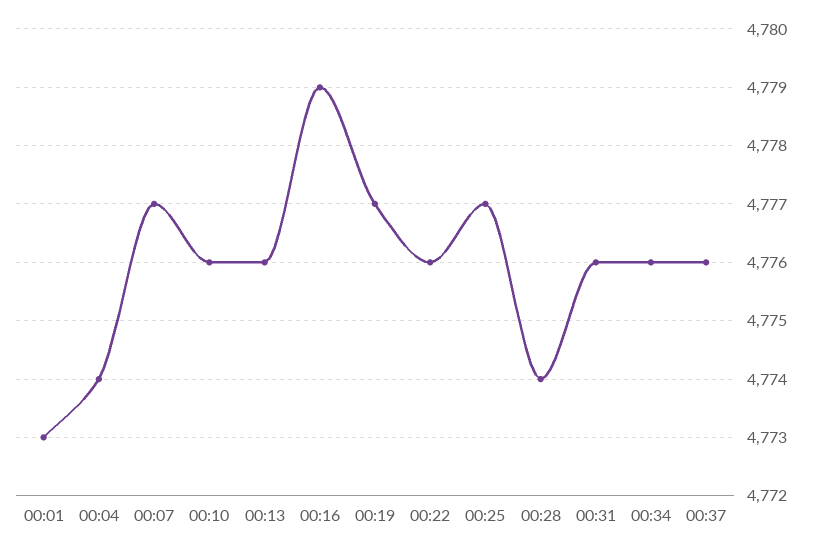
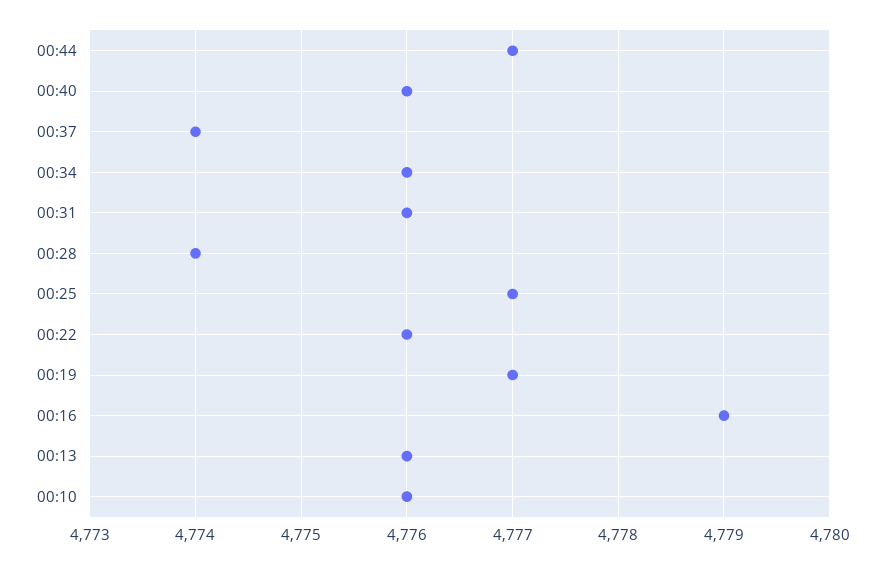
00:01: 4773 -> none
00:04: 4774 -> none
00:07: 4777 -> none
00:37: 4776 -> 4774
00:44: none -> 4777
00:40: none -> 4776

